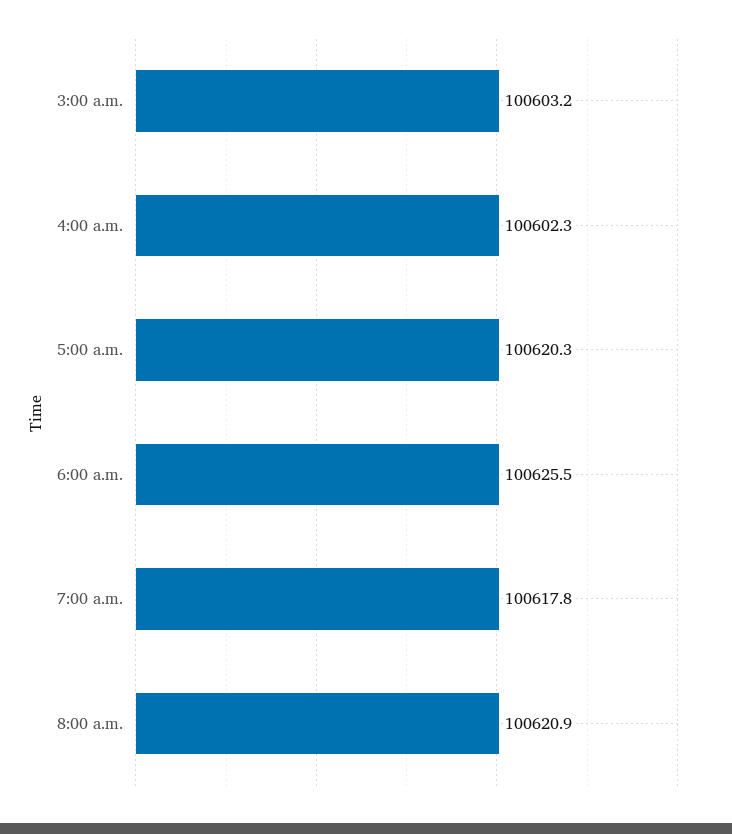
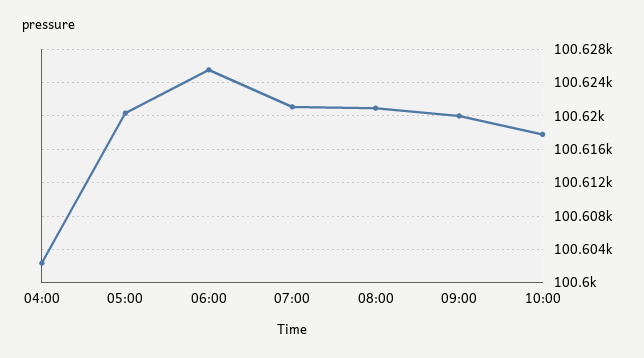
3:00 a.m.: 100603.2 -> none
7:00 a.m.: 100617.8 -> 100621
09:00: none -> 100620
10:00: none -> 100618

